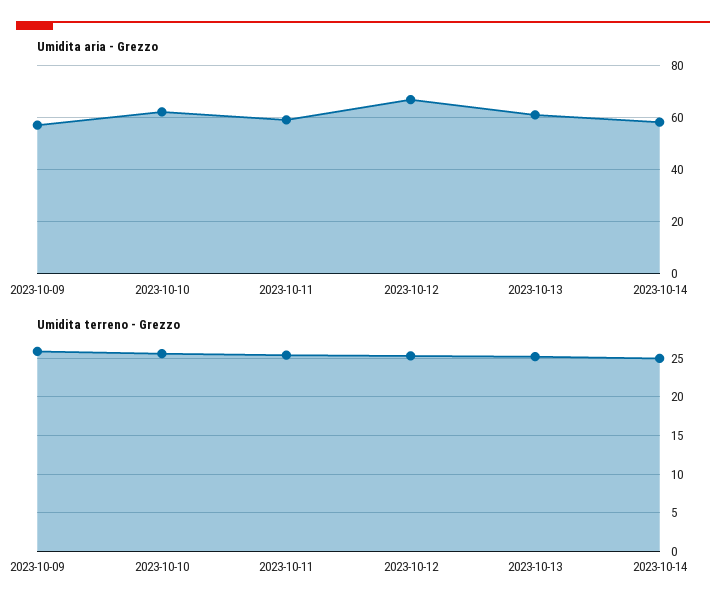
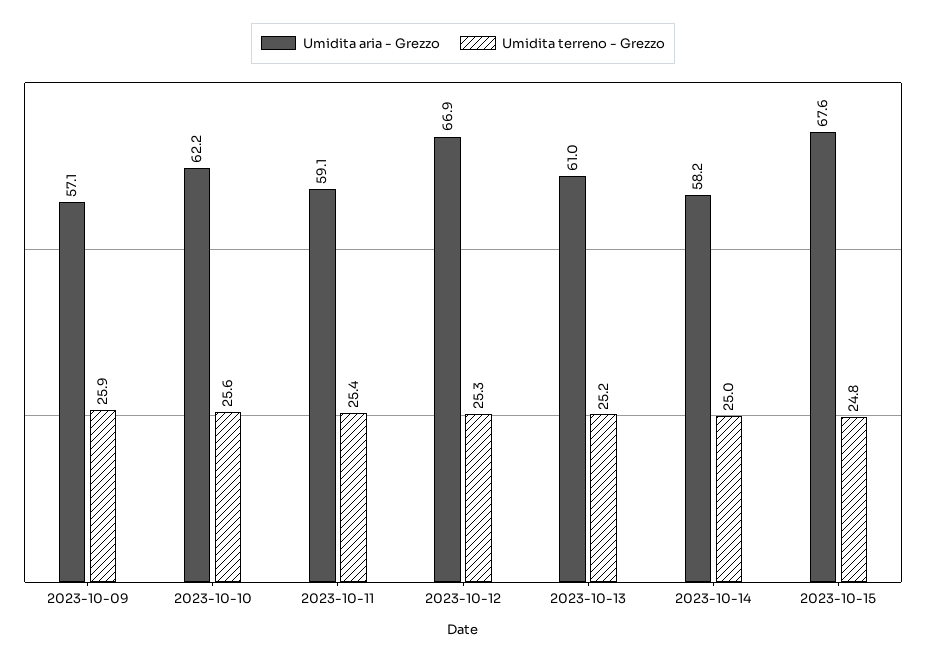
Umidita aria - Grezzo, 2023-10-15: none -> 67.6
Umidita terreno - Grezzo, 2023-10-15: none -> 24.8

